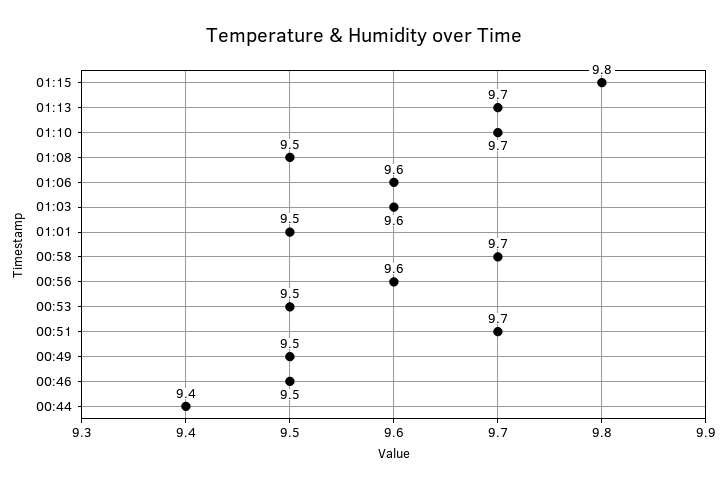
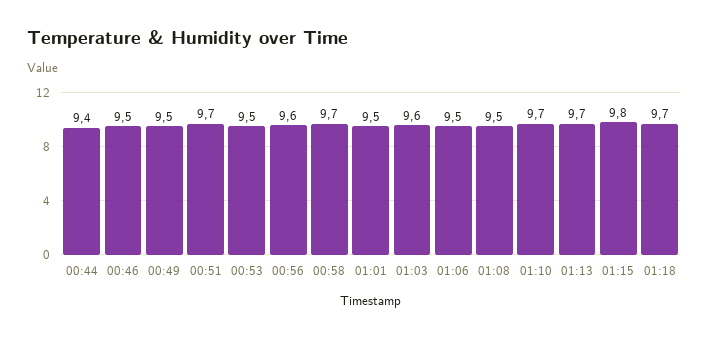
01:06: 9.6 -> 9.5
01:18: none -> 9.7

